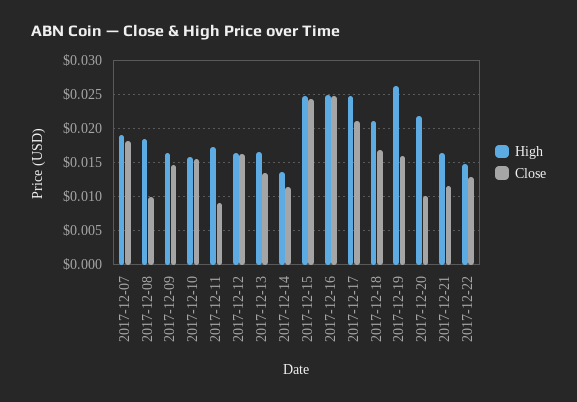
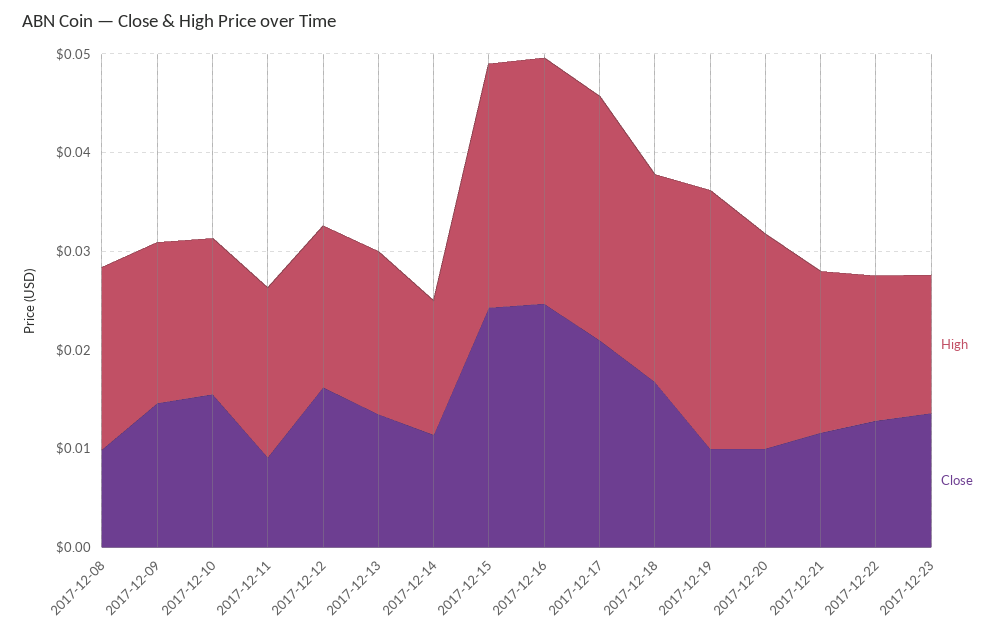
High, 2017-12-07: 0.019 -> none
Close, 2017-12-07: 0.018 -> none
Close, 2017-12-19: 0.016 -> 0.01
High, 2017-12-23: none -> 0.014
Close, 2017-12-23: none -> 0.014

